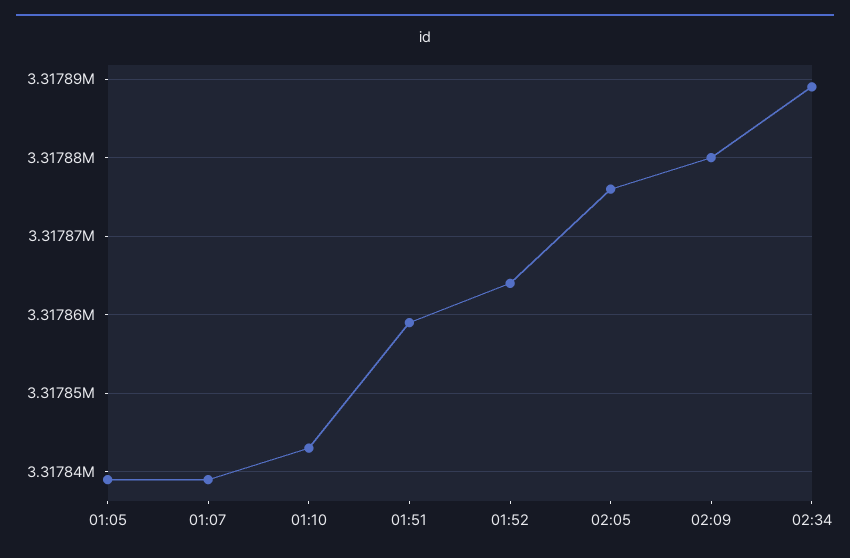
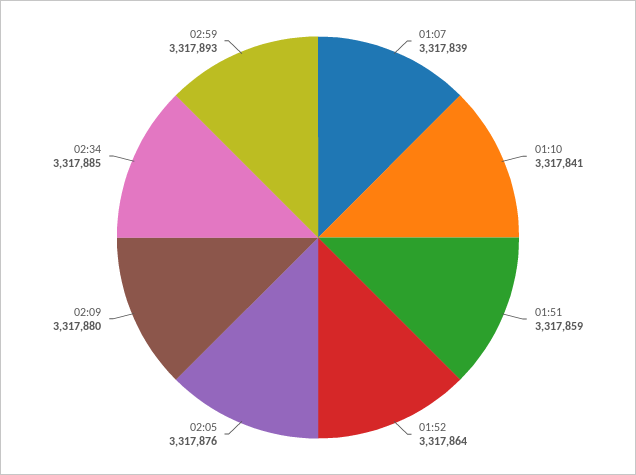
01:05: 3317839 -> none
01:10: 3317843 -> 3317841
02:34: 3317889 -> 3317885
02:59: none -> 3317893

